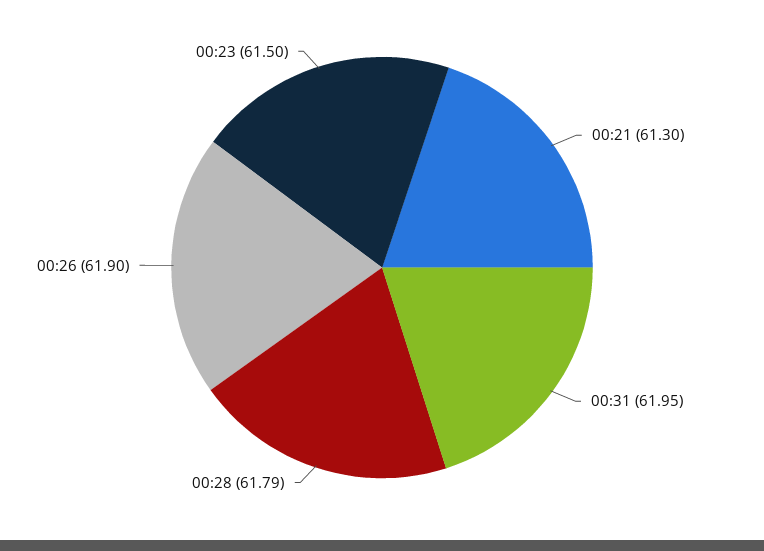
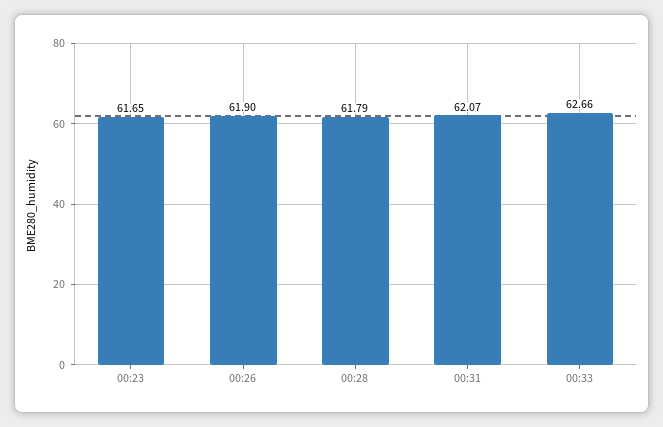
00:21: 61.3 -> none
00:31: 61.95 -> 62.07
00:23: 61.5 -> 61.65
00:33: none -> 62.66

